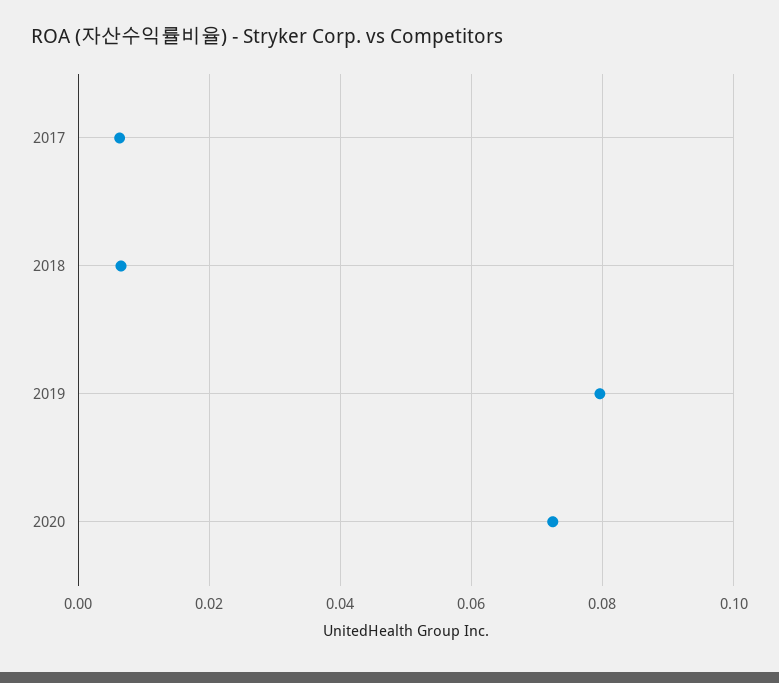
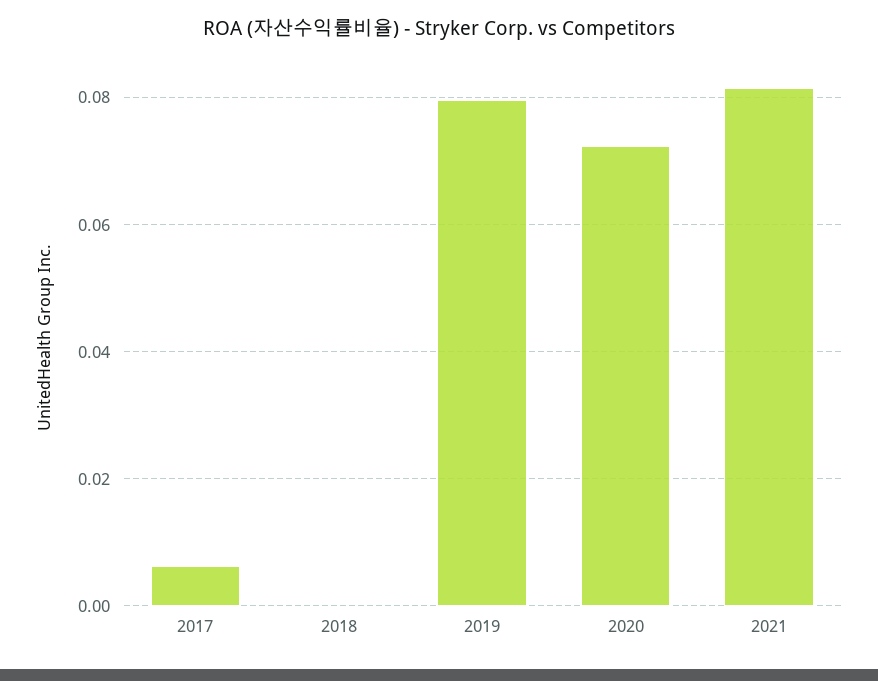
2018: 0.006 -> 0
2021: none -> 0.082

